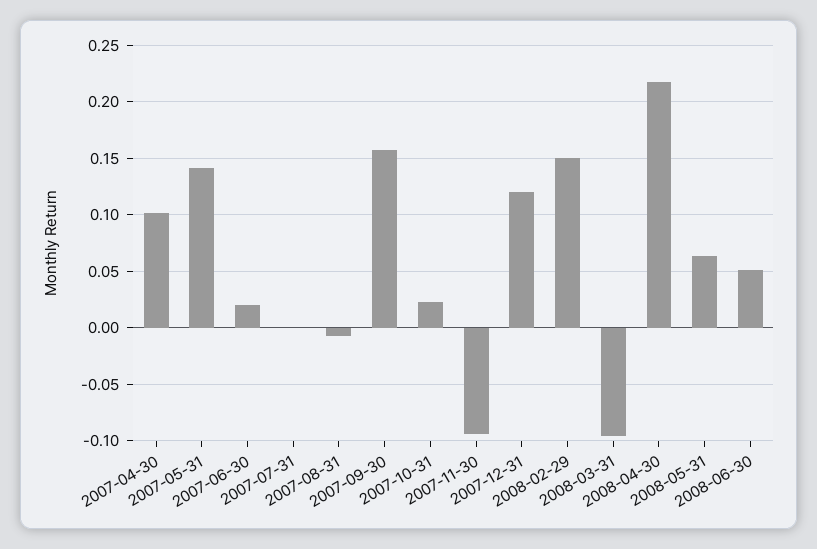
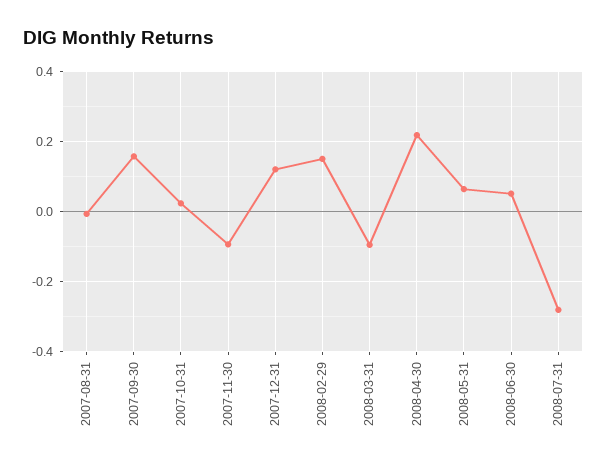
2007-04-30: 0.1 -> none
2007-05-31: 0.14 -> none
2007-06-30: 0.02 -> none
2007-07-31: 0 -> none
2008-07-31: none -> -0.28

